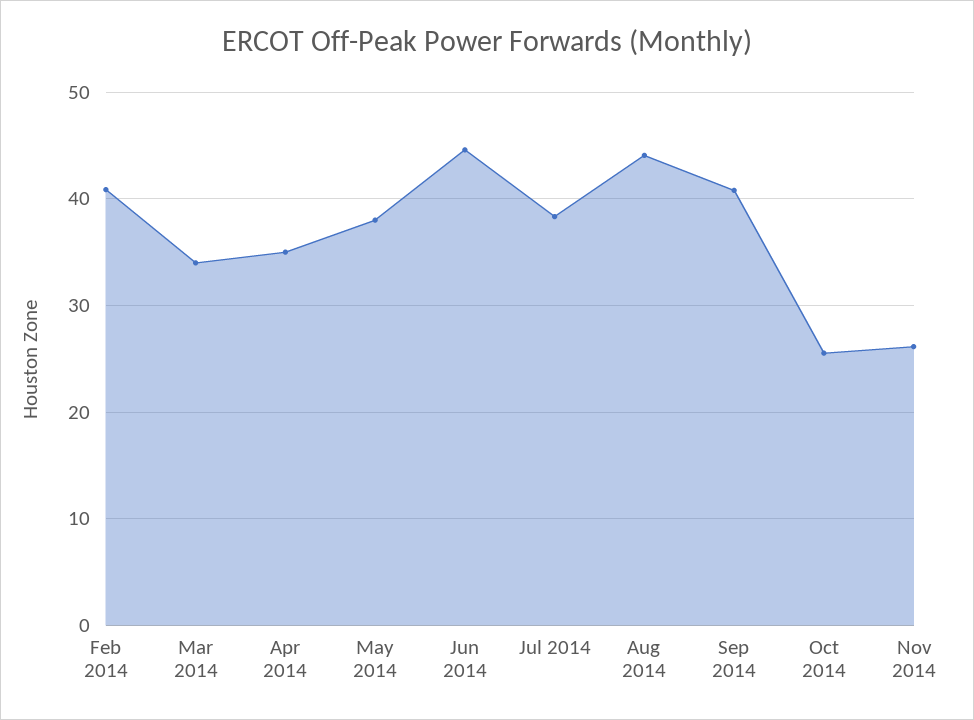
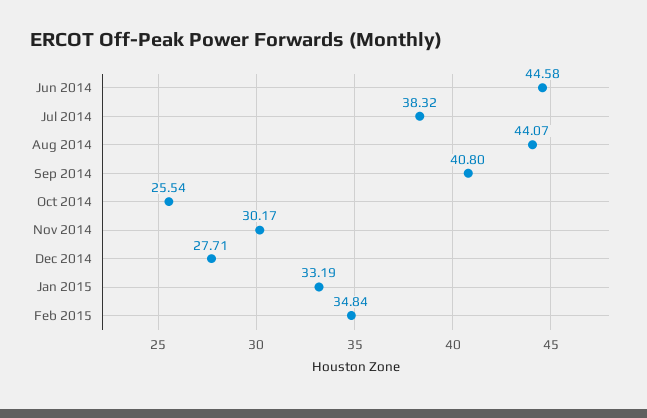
Feb 2014: 41 -> none
Mar 2014: 34 -> none
Apr 2014: 35 -> none
May 2014: 38 -> none
Nov 2014: 26 -> 30.17
Dec 2014: none -> 27.71
Jan 2015: none -> 33.19
Feb 2015: none -> 34.84

